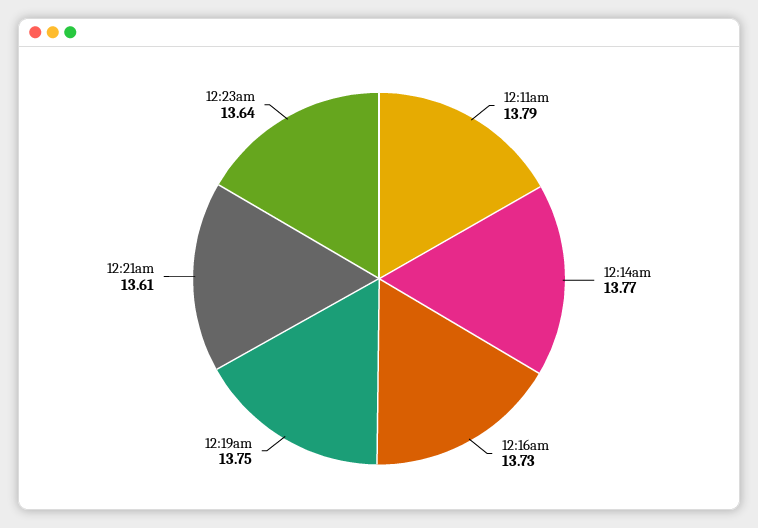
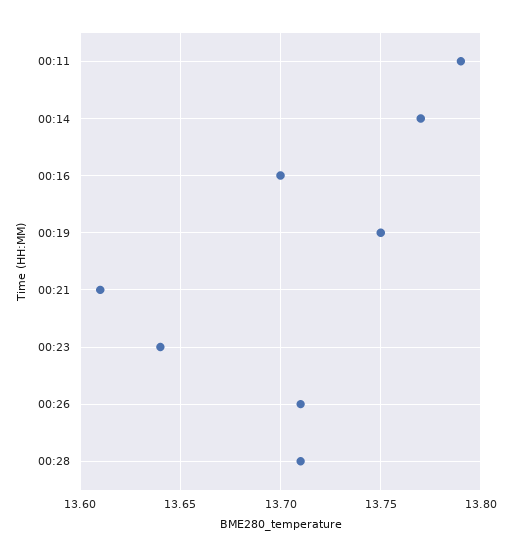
12:16am: 13.73 -> 13.7
00:26: none -> 13.71
00:28: none -> 13.71

